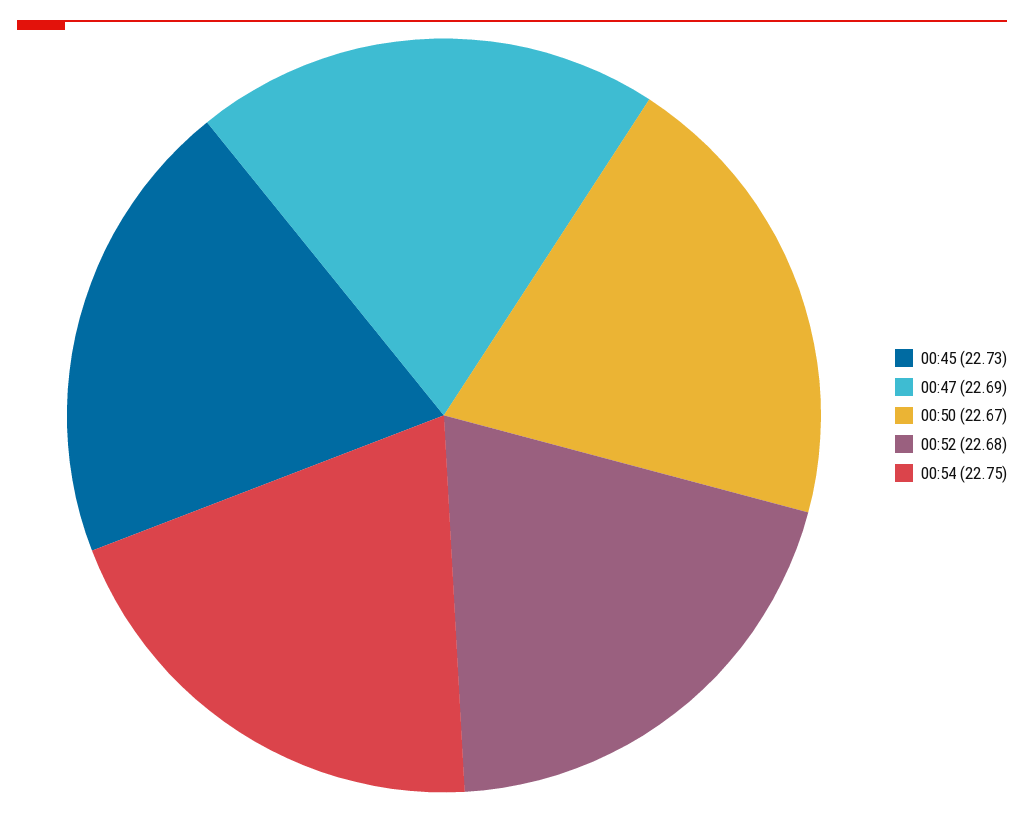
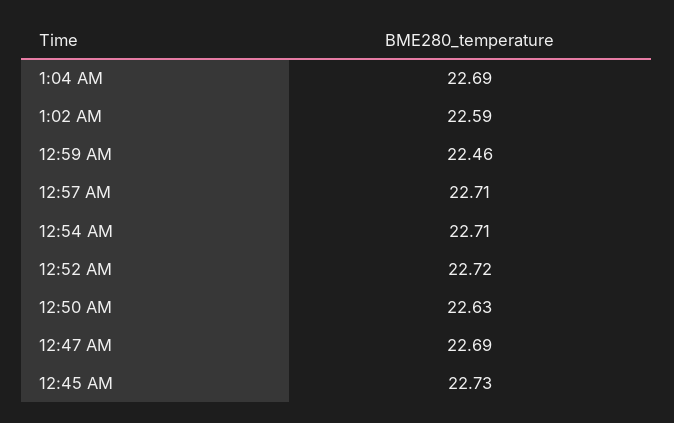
00:50: 22.67 -> 22.63
00:52: 22.68 -> 22.72
00:54: 22.75 -> 22.71
1:04 AM: none -> 22.69
1:02 AM: none -> 22.59
12:59 AM: none -> 22.46
12:57 AM: none -> 22.71

